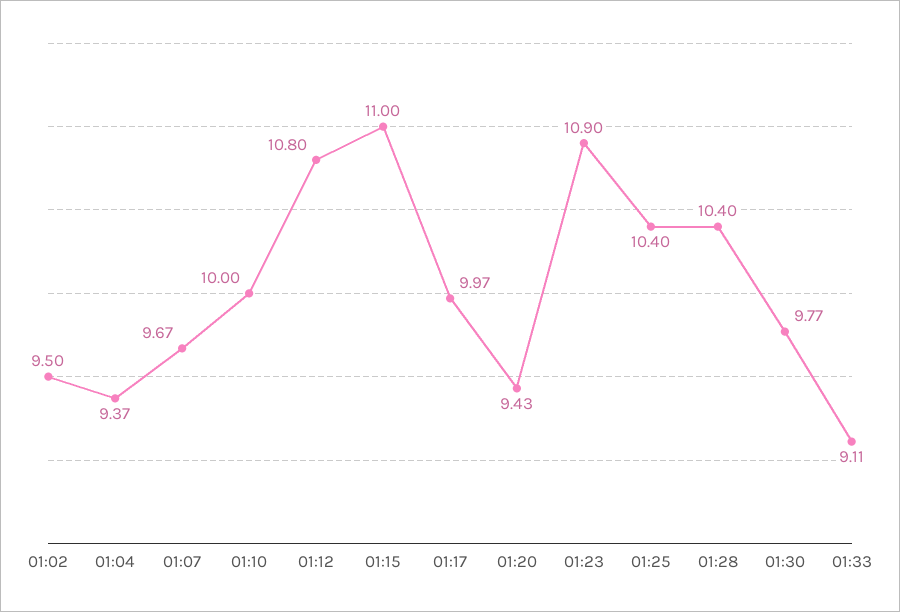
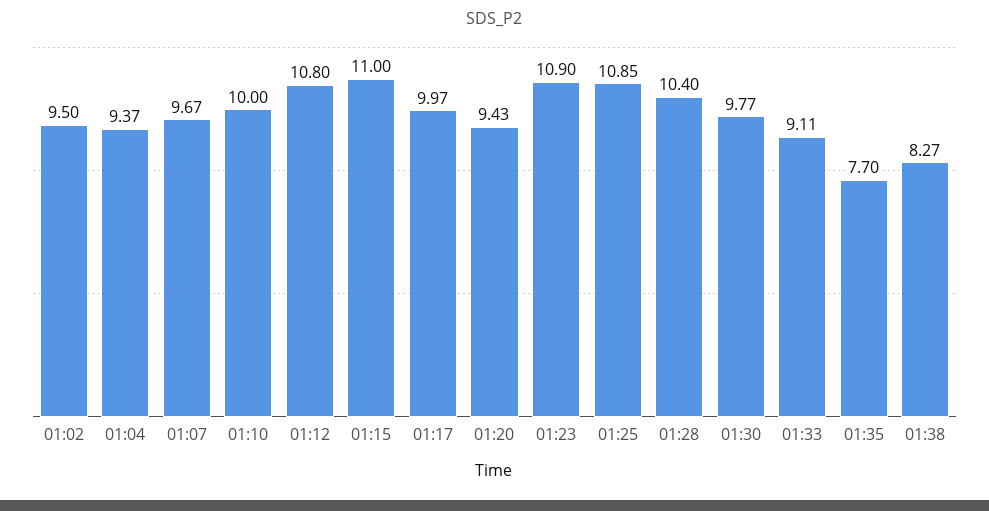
01:25: 10.4 -> 10.85
01:35: none -> 7.7
01:38: none -> 8.27

